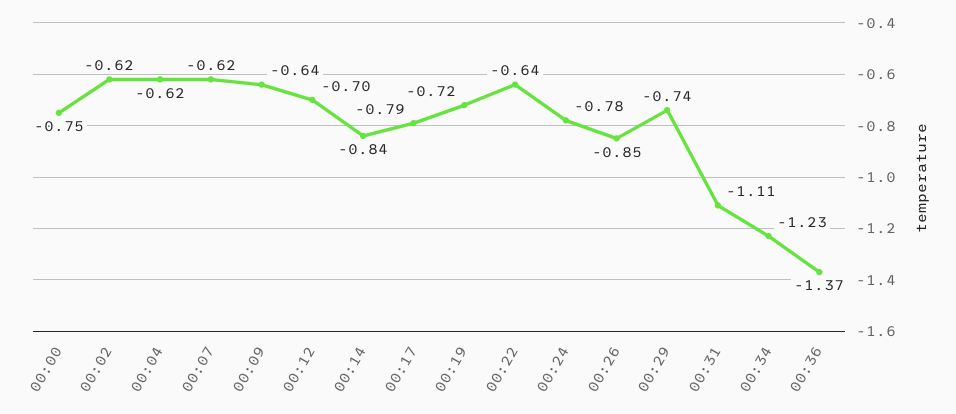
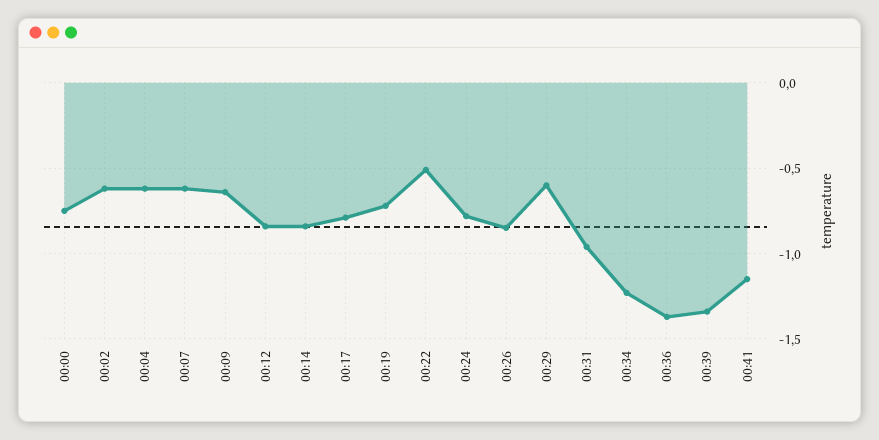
00:12: -0.7 -> -0.85
00:22: -0.64 -> -0.5
00:29: -0.74 -> -0.6
00:31: -1.11 -> -0.95
00:39: none -> -1.35
00:41: none -> -1.15

